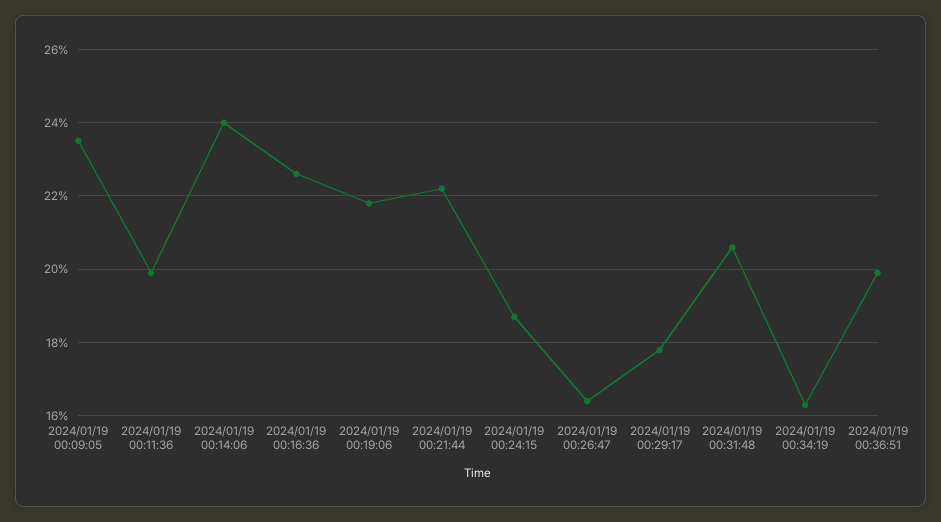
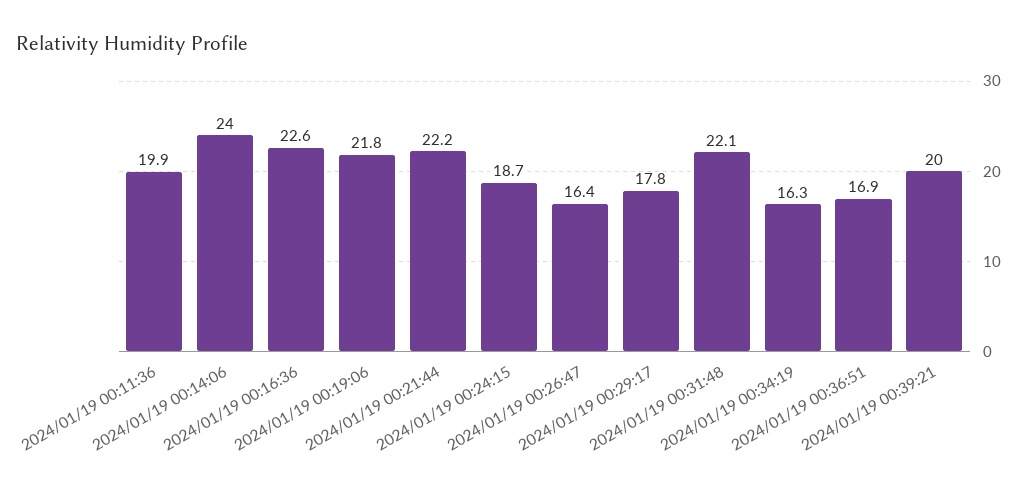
2024/01/19 00:09:05: 23.5 -> none
2024/01/19 00:31:48: 20.5 -> 22.1
2024/01/19 00:36:51: 20 -> 16.9
2024/01/19 00:39:21: none -> 20

